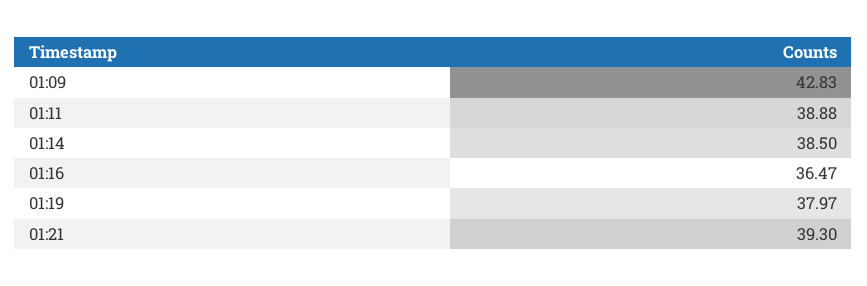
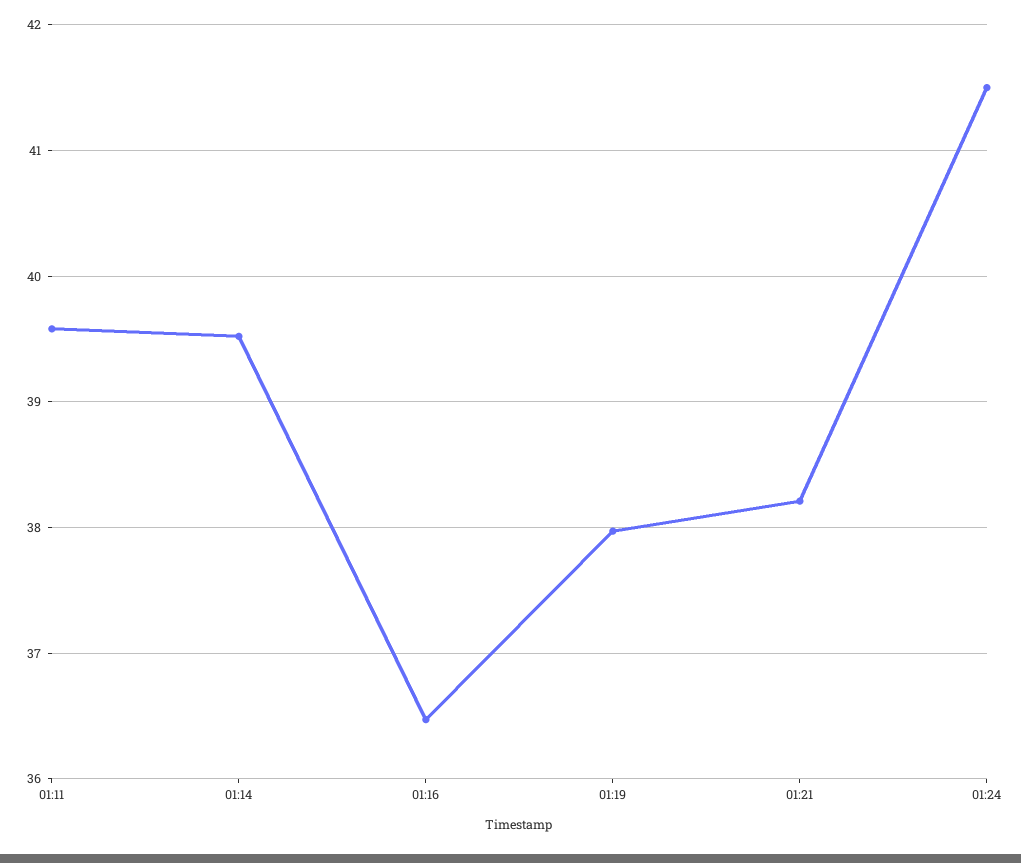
01:09: 42.83 -> none
01:11: 38.88 -> 39.6
01:14: 38.5 -> 39.5
01:21: 39.3 -> 38.2
01:24: none -> 41.5

